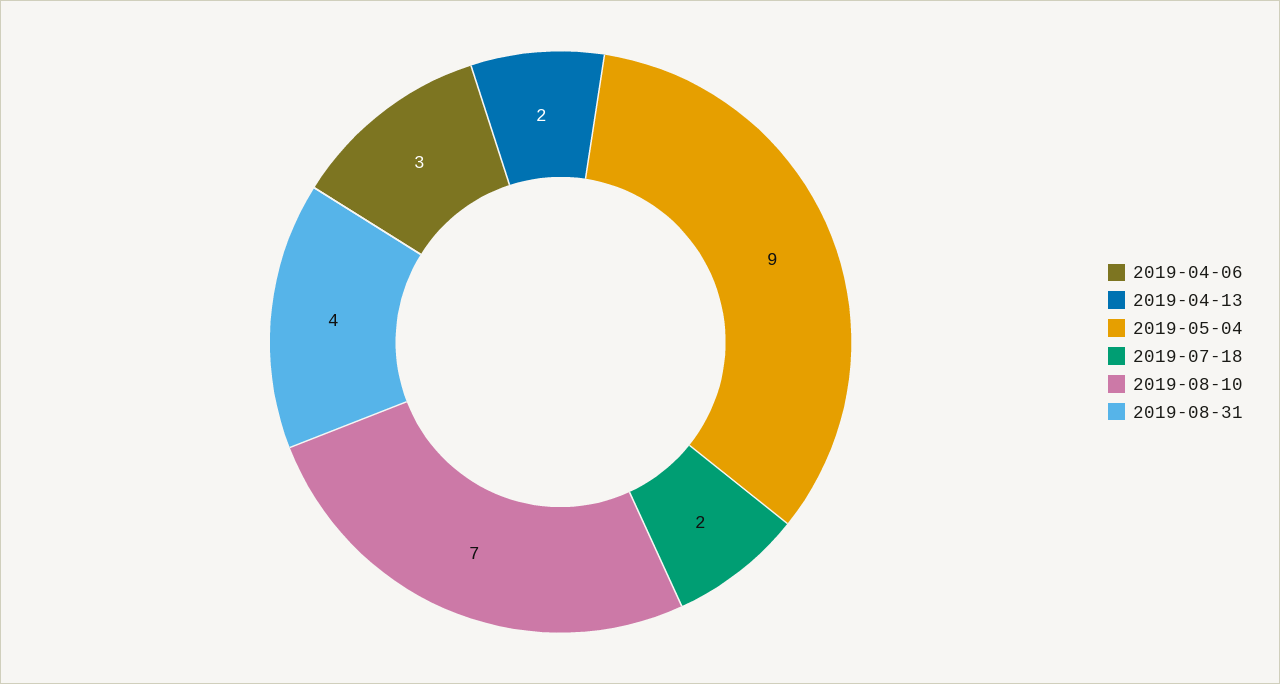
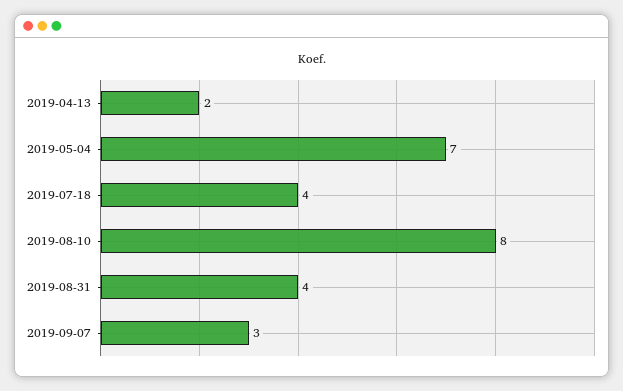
2019-04-06: 3 -> none
2019-05-04: 9 -> 7
2019-07-18: 2 -> 4
2019-08-10: 7 -> 8
2019-09-07: none -> 3

